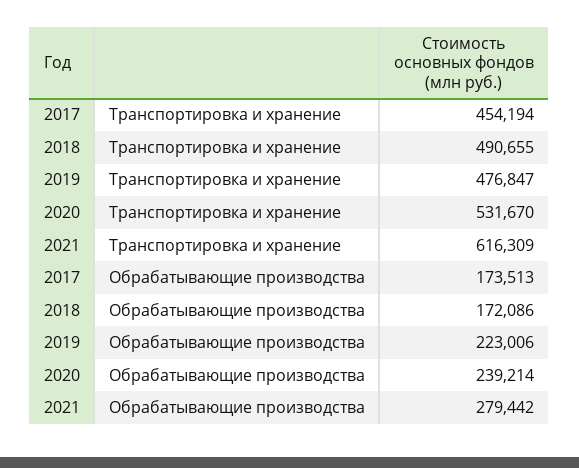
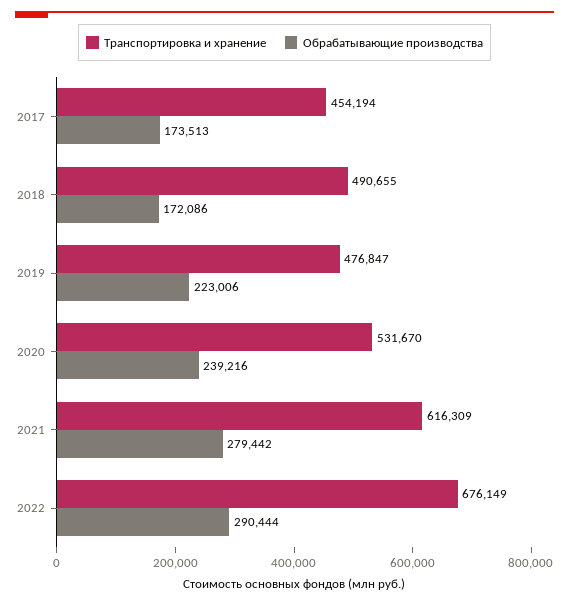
Обрабатывающие производства, 2020: 239214 -> 239216
Транспортировка и хранение, 2022: none -> 676149
Обрабатывающие производства, 2022: none -> 290444

